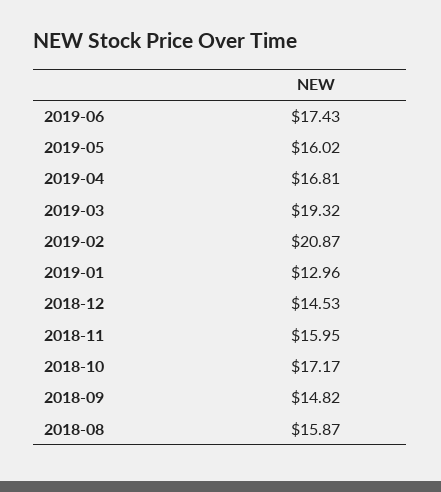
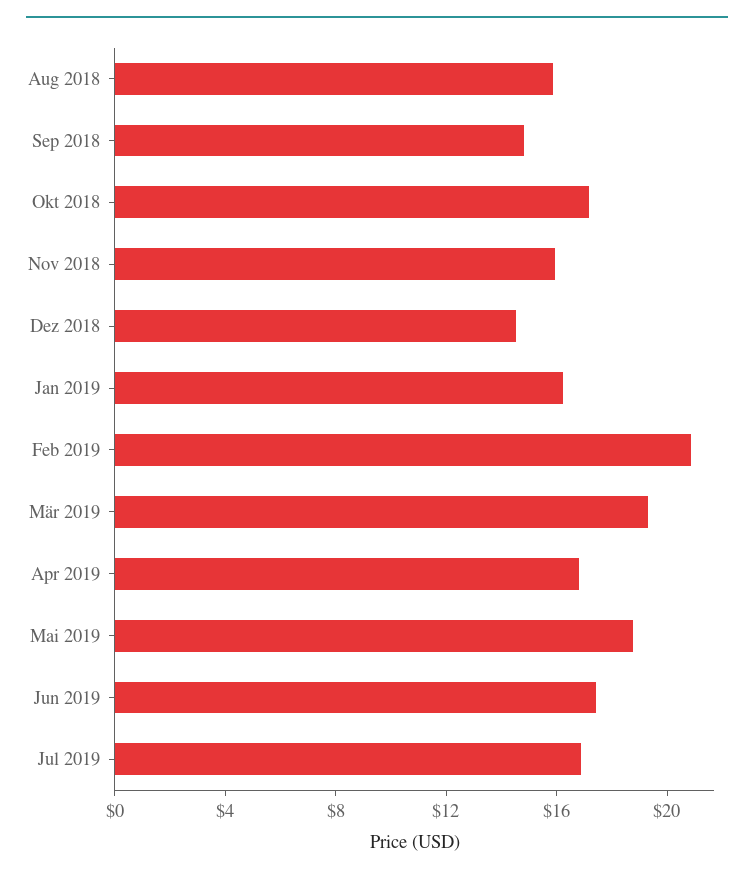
2019-05: 16.02 -> 19
2019-01: 12.96 -> 16
Jul 2019: none -> 17

